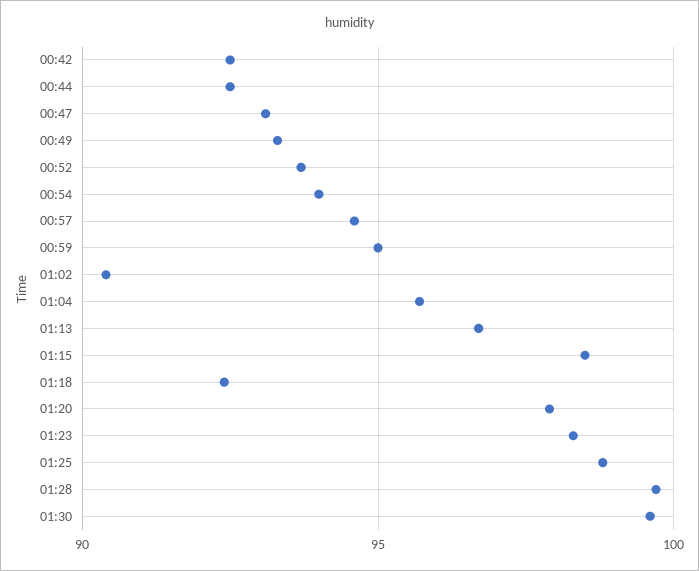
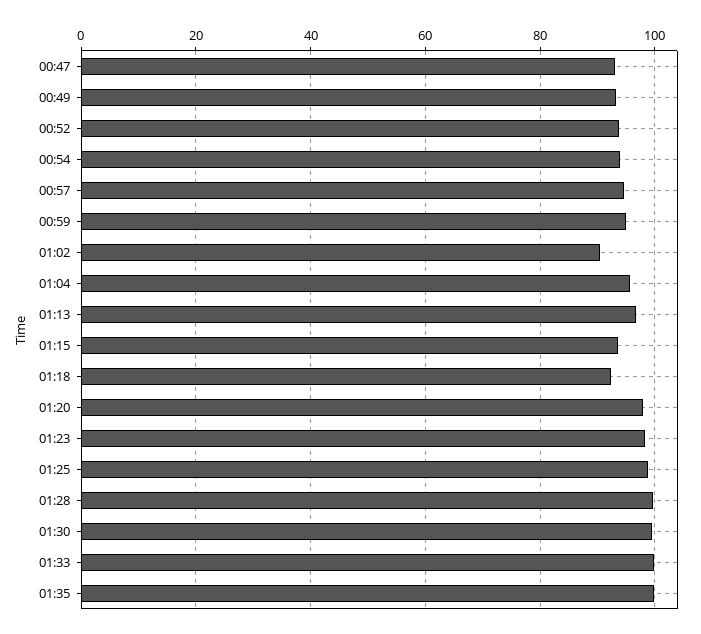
00:42: 92.5 -> none
00:44: 92.5 -> none
01:15: 98.5 -> 94
01:33: none -> 100
01:35: none -> 100

